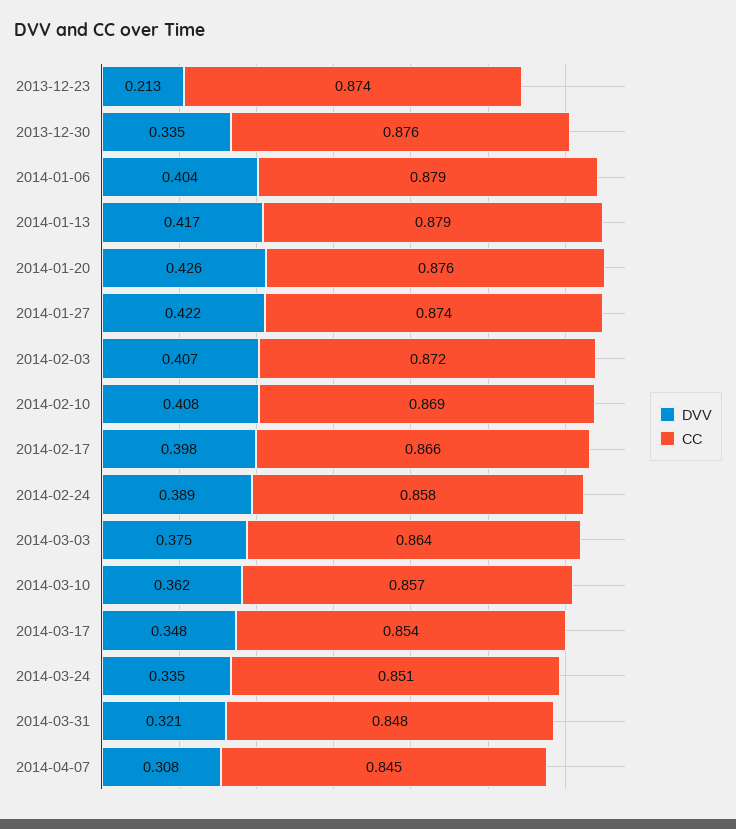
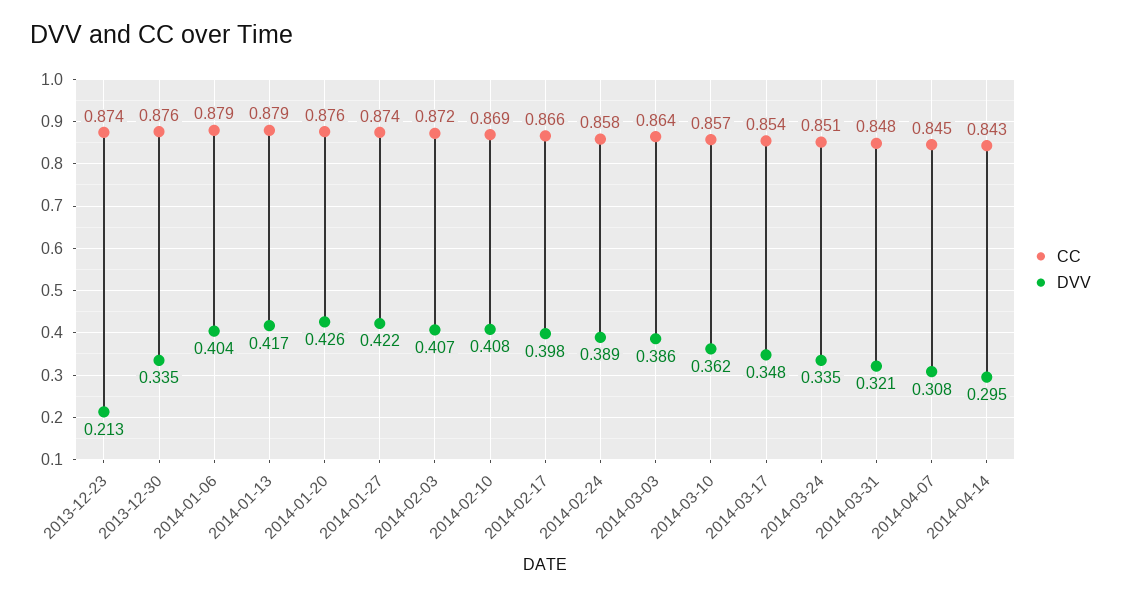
DVV, 2014-03-03: 0.375 -> 0.386
CC, 2014-04-14: none -> 0.843
DVV, 2014-04-14: none -> 0.295

